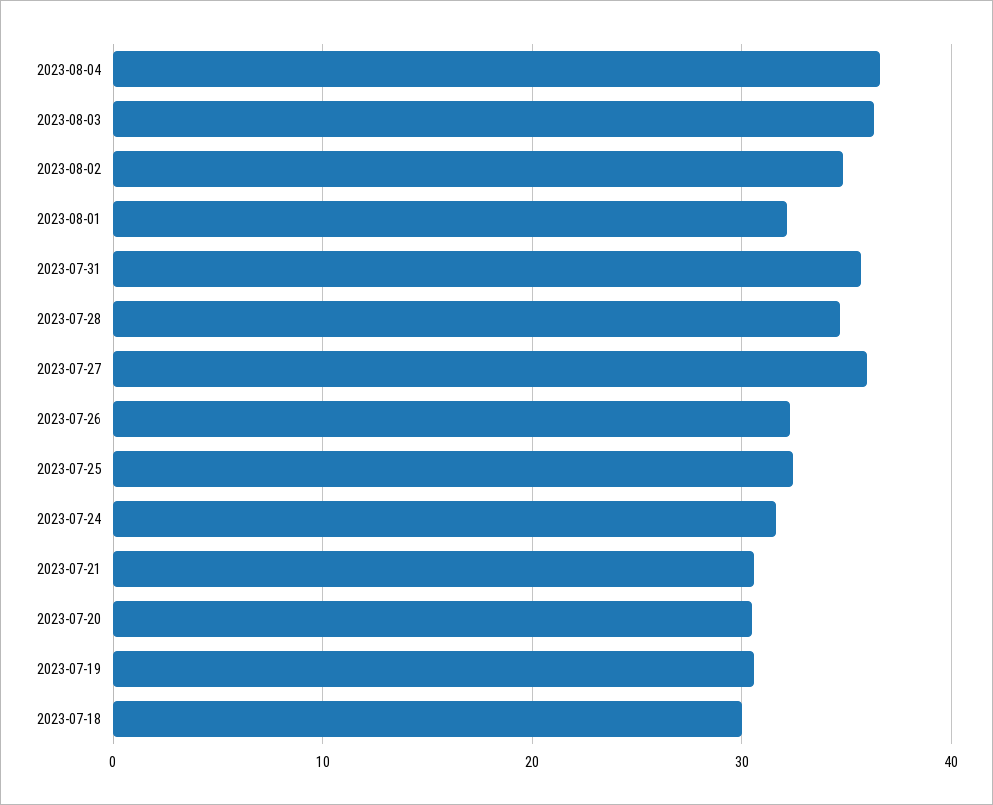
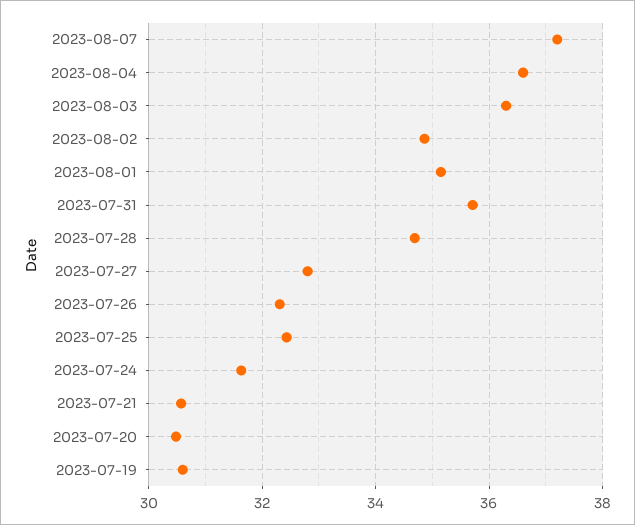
2023-08-01: 32 -> 35.2
2023-07-27: 36 -> 32.8
2023-07-18: 30 -> none
2023-08-07: none -> 37.2

